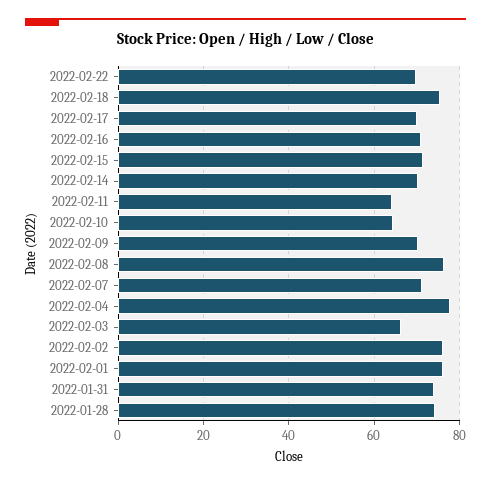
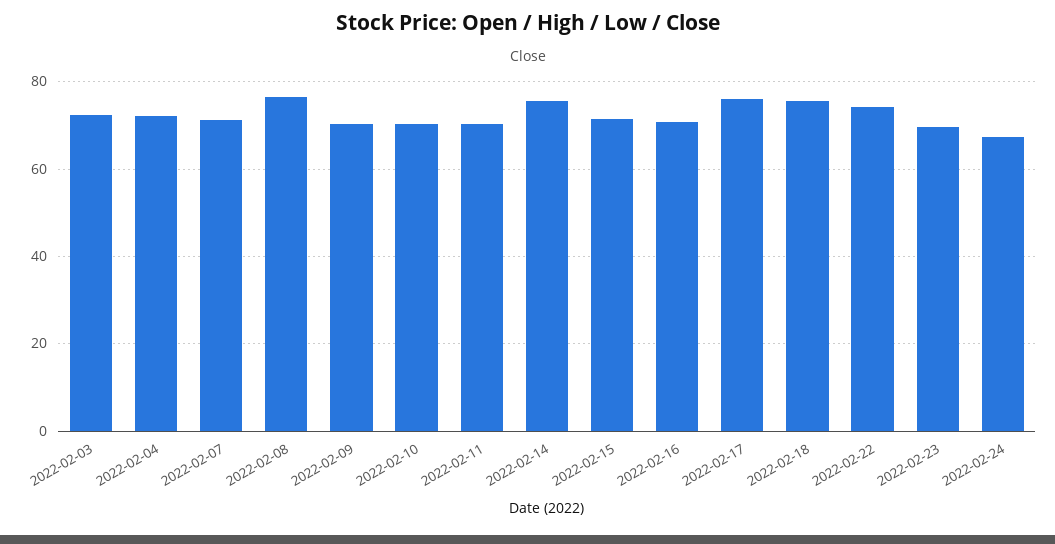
2022-02-22: 70 -> 74
2022-02-17: 70 -> 76
2022-02-14: 70 -> 76
2022-02-11: 64 -> 70
2022-02-10: 64 -> 70
2022-02-04: 78 -> 72
2022-02-03: 66 -> 72
2022-02-02: 76 -> none
2022-02-01: 76 -> none
2022-01-31: 74 -> none
2022-01-28: 74 -> none
2022-02-23: none -> 70
2022-02-24: none -> 68

